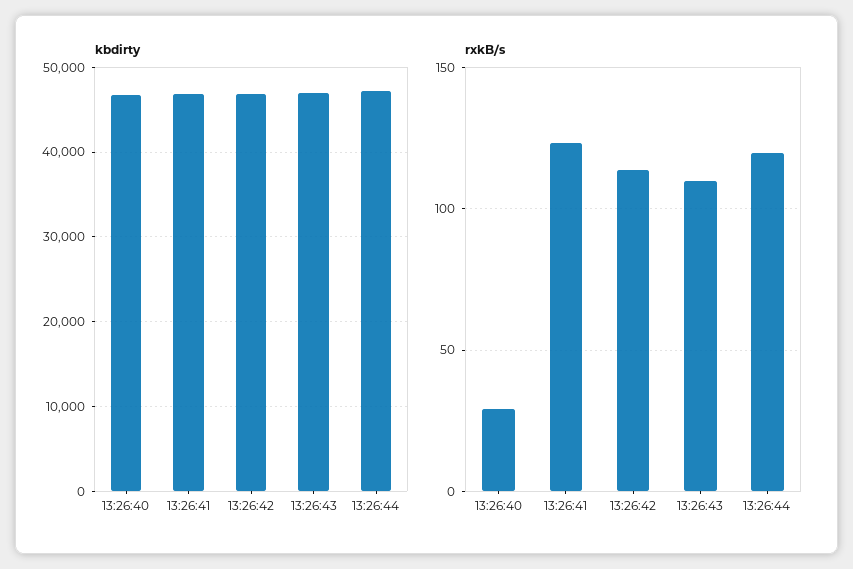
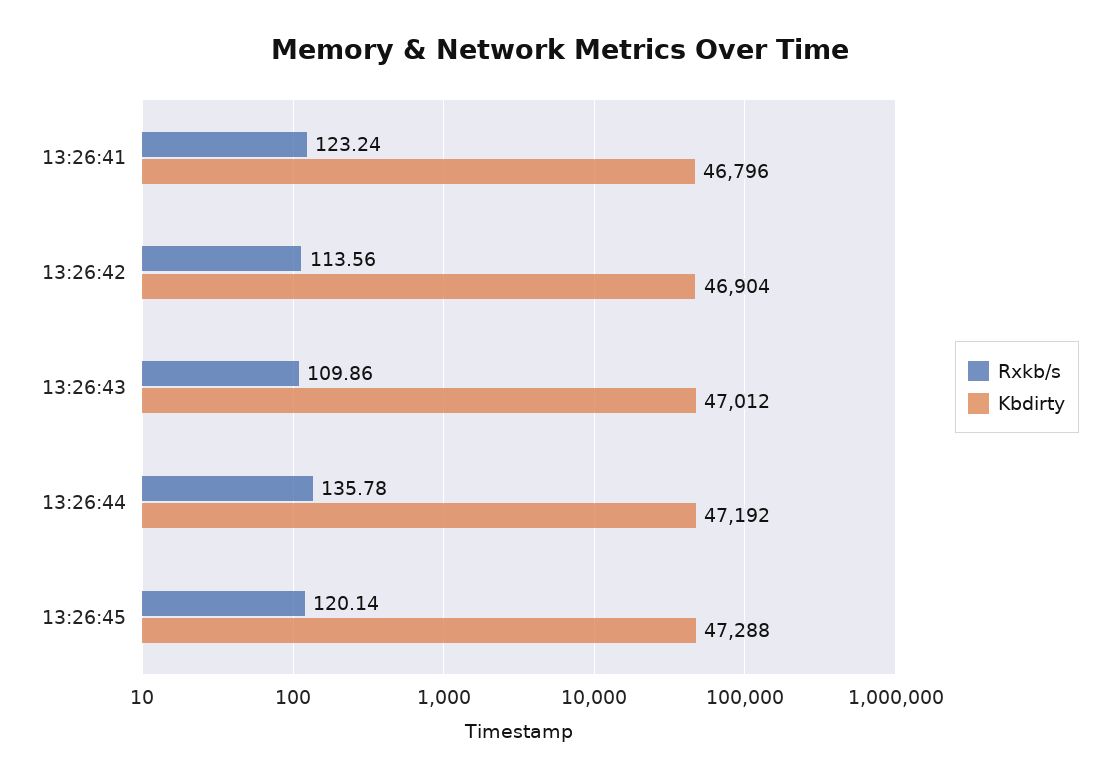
kbdirty, 13:26:40: 47000 -> none
rxkB/s, 13:26:40: 30 -> none
rxkB/s, 13:26:44: 120 -> 135.78
rxkB/s, 13:26:45: none -> 120.14
kbdirty, 13:26:45: none -> 47288

